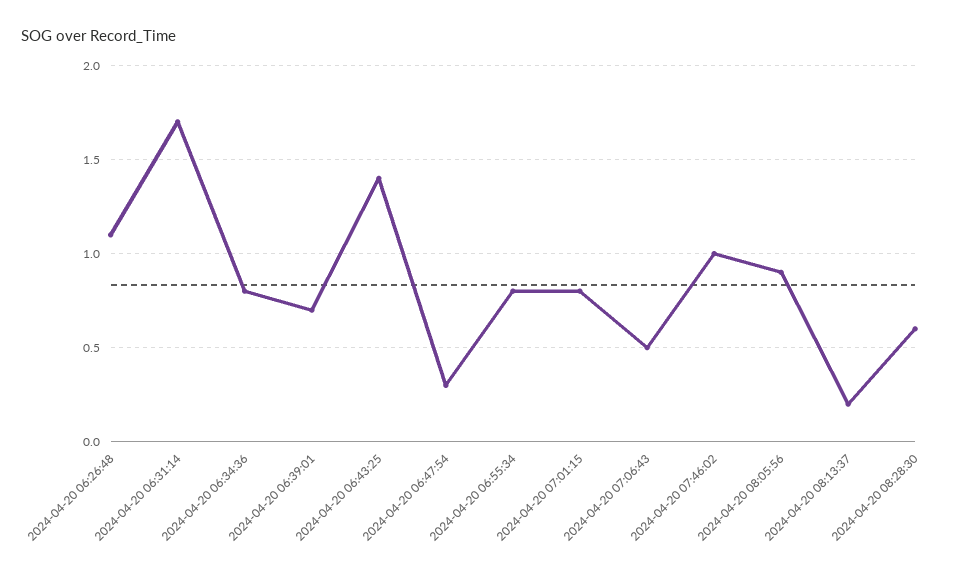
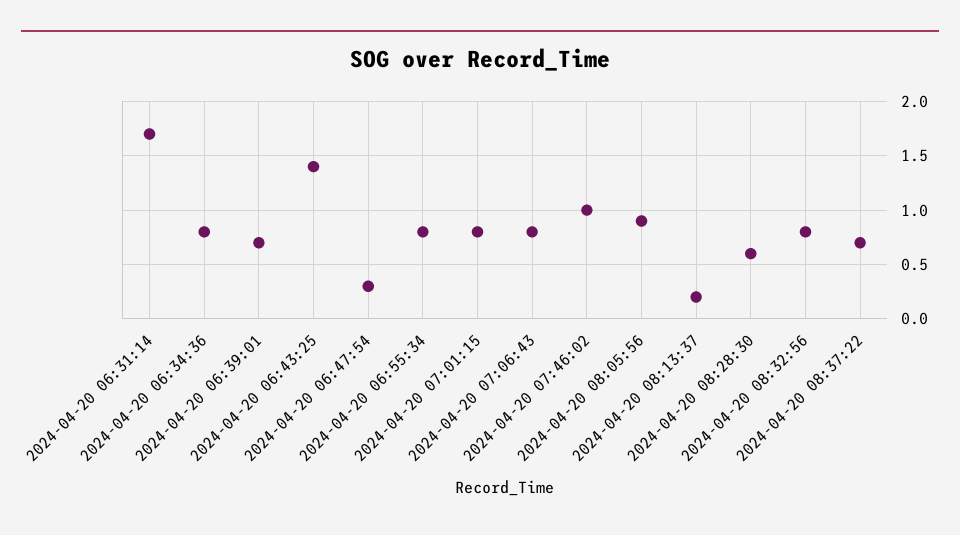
2024-04-20 06:26:48: 1.1 -> none
2024-04-20 07:06:43: 0.5 -> 0.8
2024-04-20 08:32:56: none -> 0.8
2024-04-20 08:37:22: none -> 0.7

